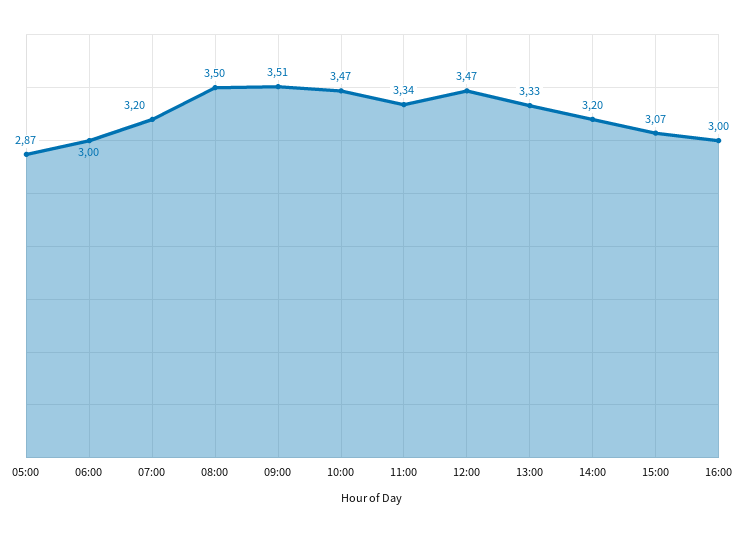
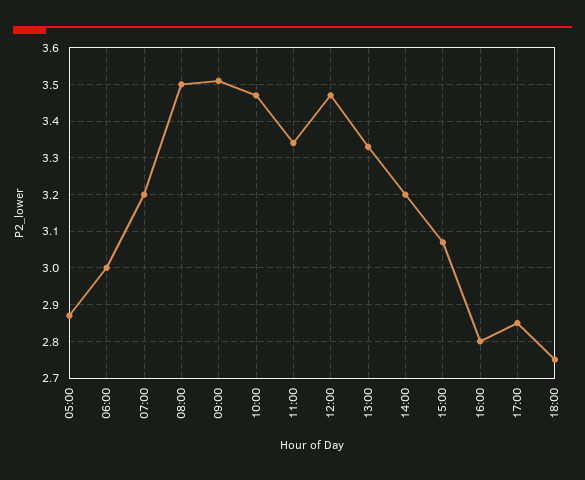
16:00: 3 -> 2.8
17:00: none -> 2.85
18:00: none -> 2.75

